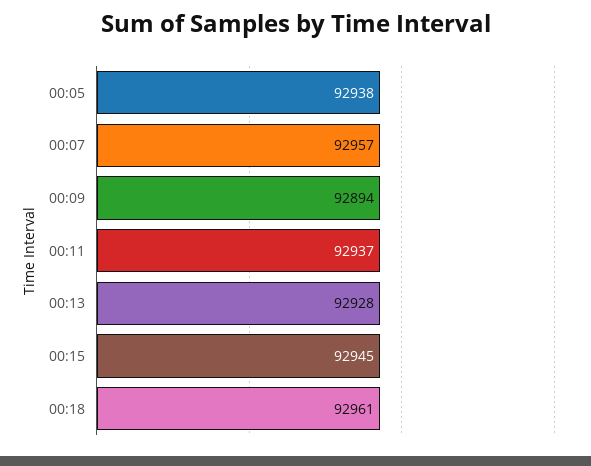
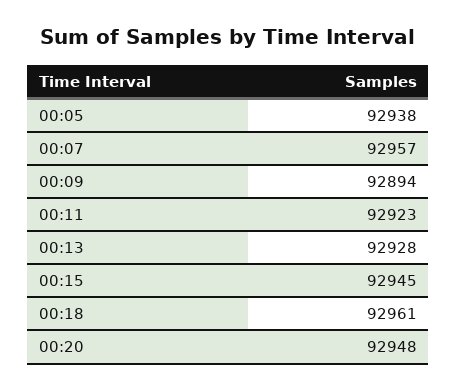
00:11: 92937 -> 92923
00:20: none -> 92948

